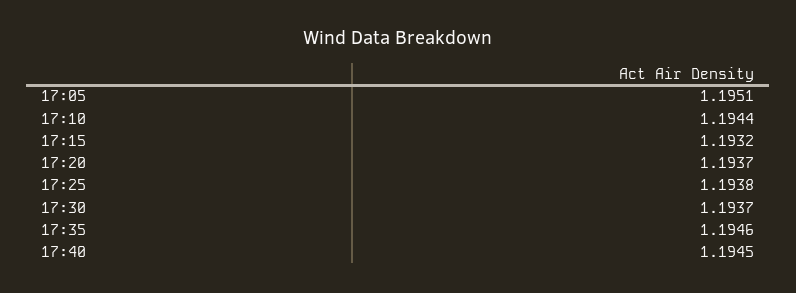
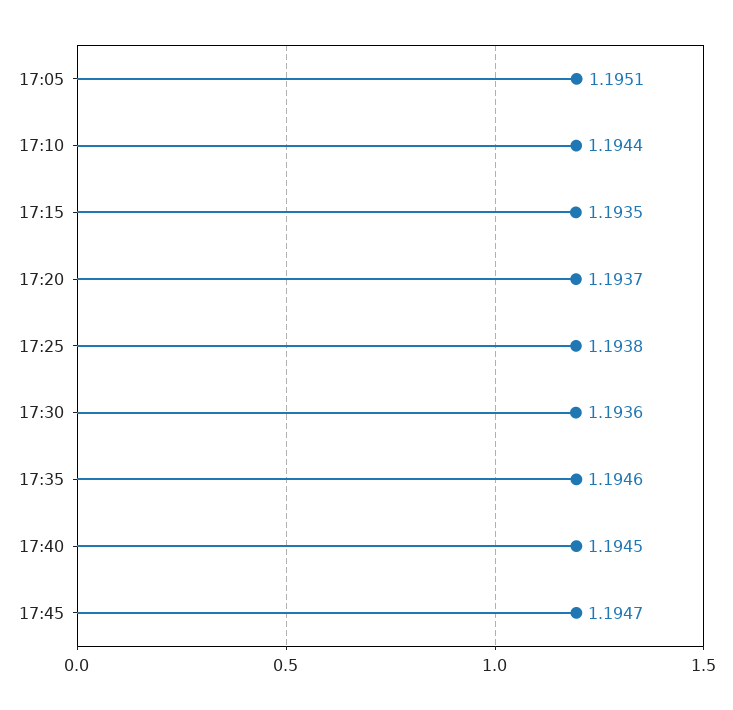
17:15: 1.1932 -> 1.1935
17:30: 1.1937 -> 1.1936
17:45: none -> 1.1947

